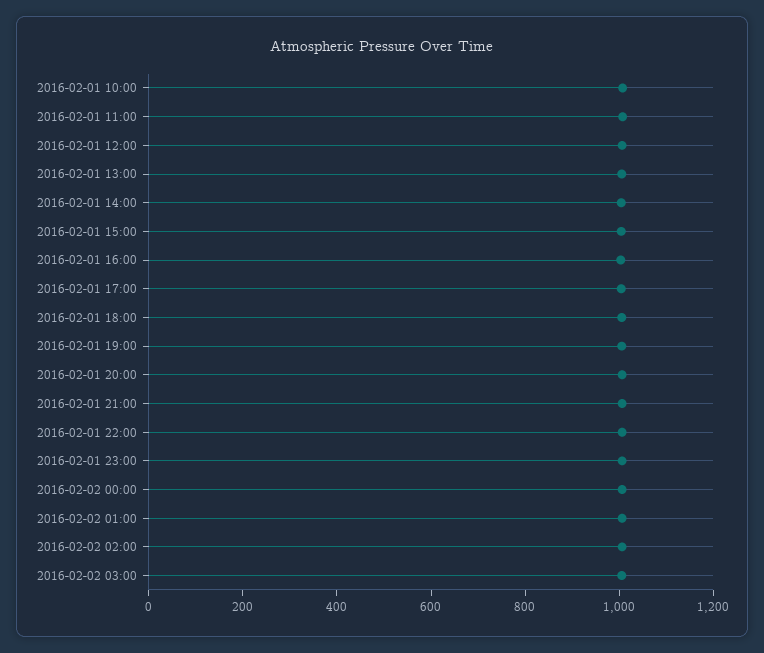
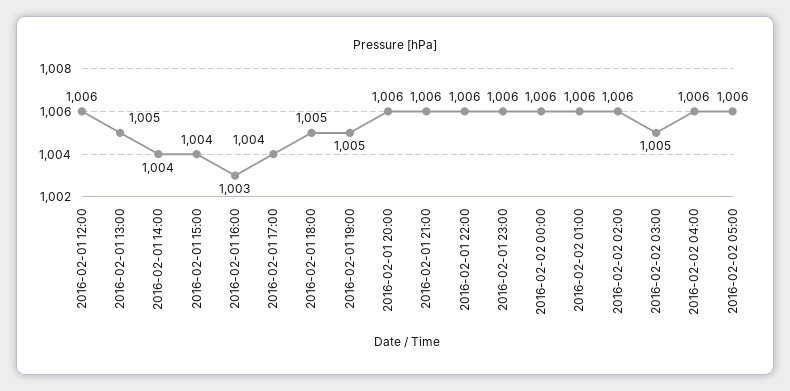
2016-02-01 10:00: 1000 -> none
2016-02-01 11:00: 1000 -> none
2016-02-02 04:00: none -> 1006
2016-02-02 05:00: none -> 1006

